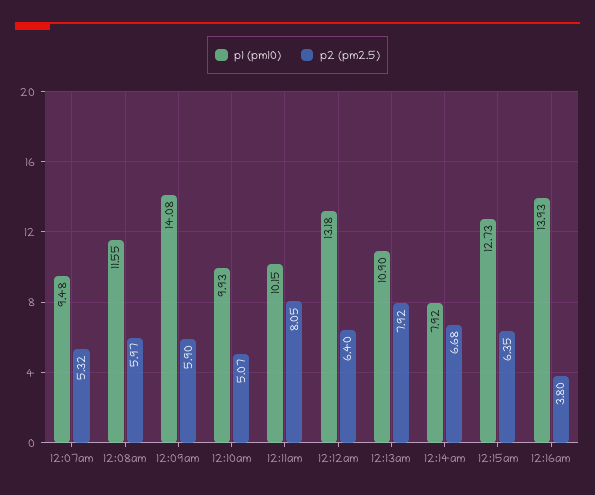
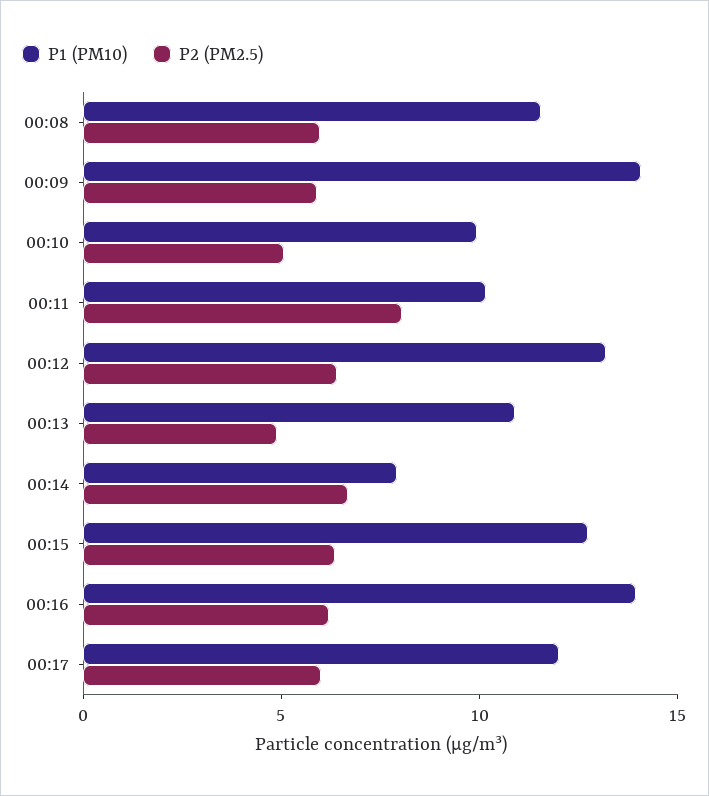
p1 (pm10), 12:07am: 9.48 -> none
p2 (pm2.5), 12:07am: 5.32 -> none
p2 (pm2.5), 12:13am: 7.92 -> 5
p2 (pm2.5), 12:16am: 3.8 -> 6
p1 (pm10), 00:17: none -> 12
p2 (pm2.5), 00:17: none -> 6

